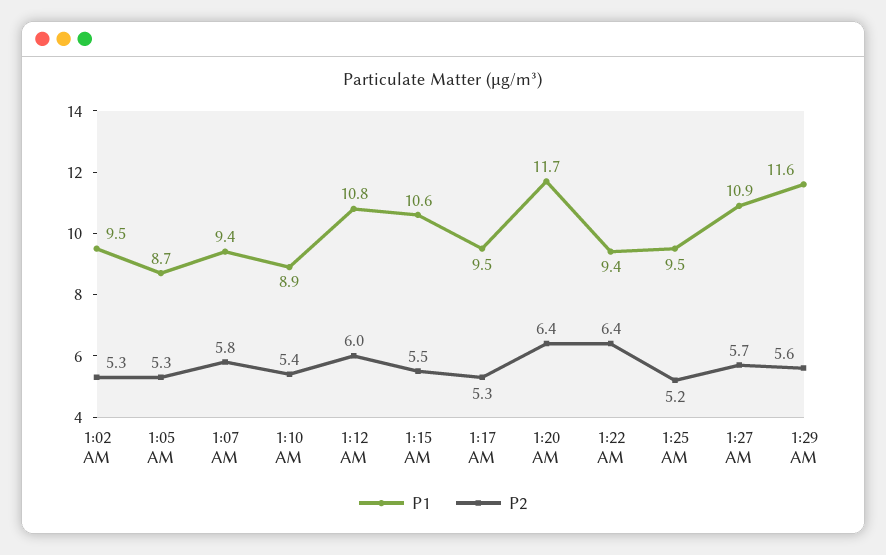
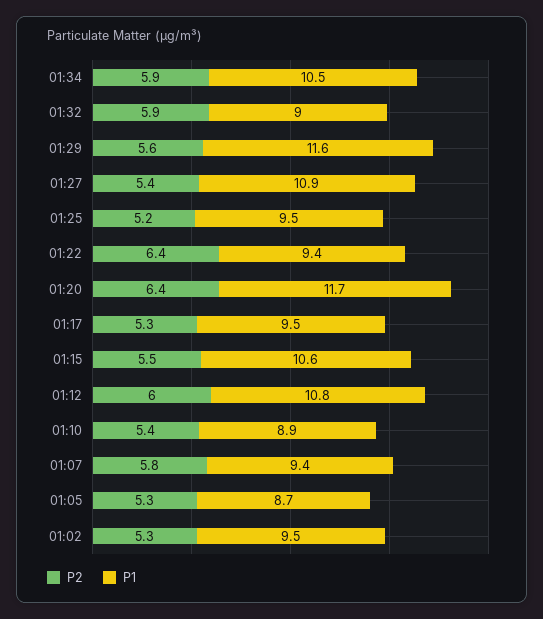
P2, 1:27 AM: 5.7 -> 5.4
P2, 01:34: none -> 5.9
P1, 01:34: none -> 10.5
P2, 01:32: none -> 5.9
P1, 01:32: none -> 9

